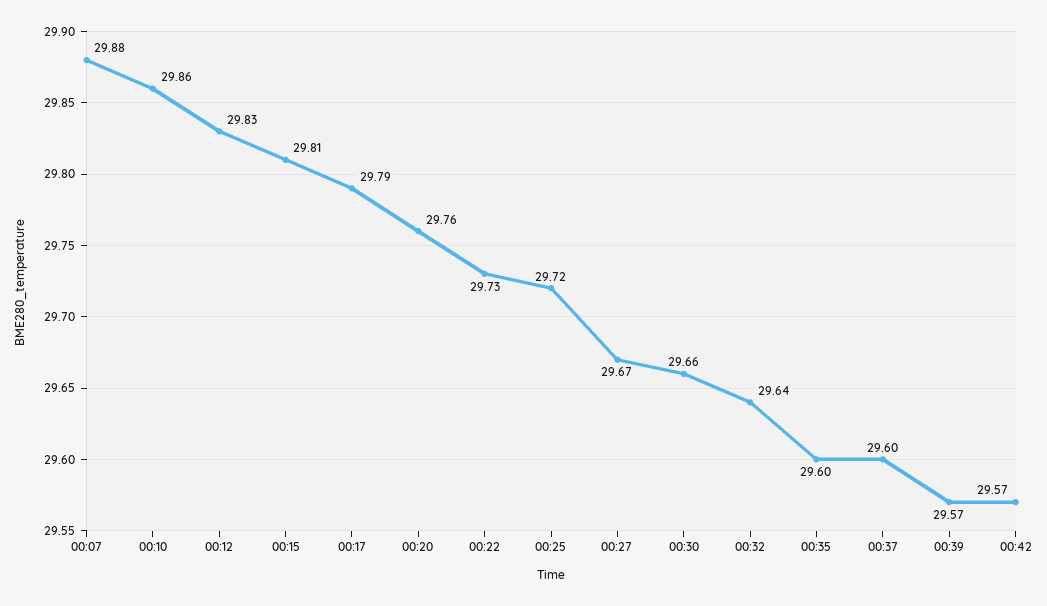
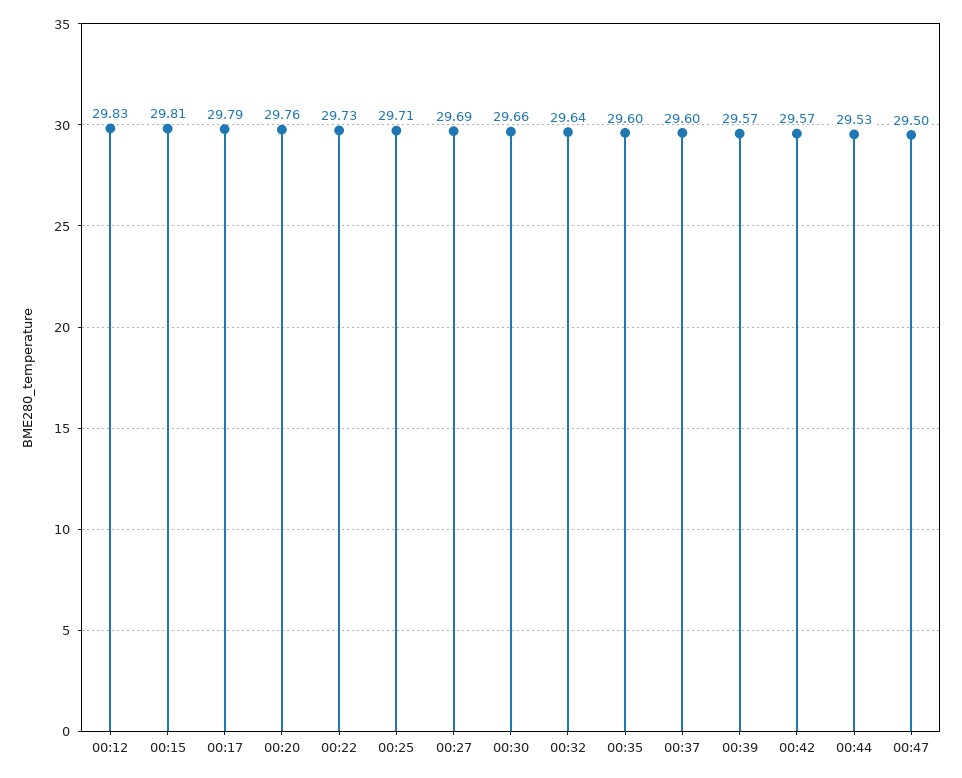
00:07: 29.88 -> none
00:10: 29.86 -> none
00:25: 29.72 -> 29.71
00:27: 29.67 -> 29.69
00:44: none -> 29.53
00:47: none -> 29.5

